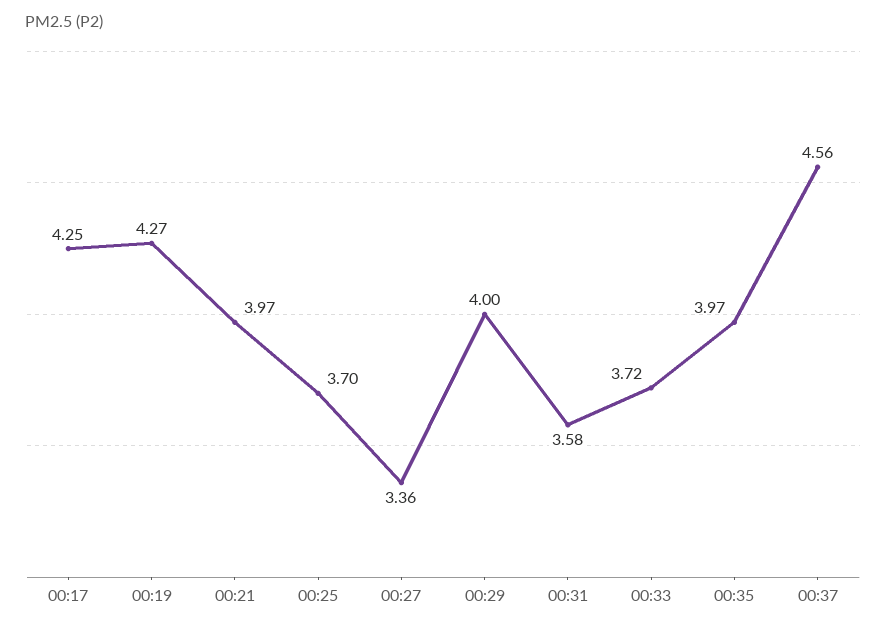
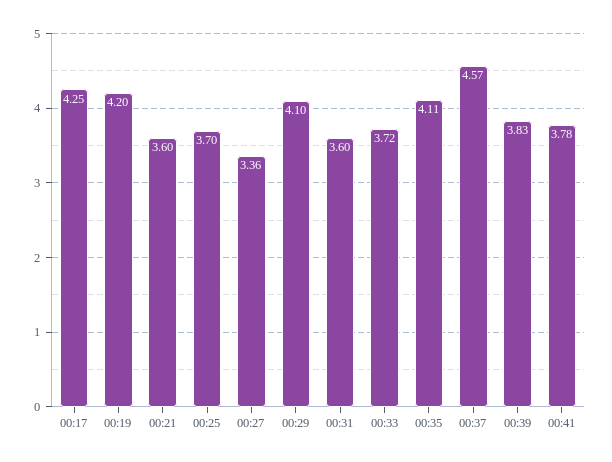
00:19: 4.27 -> 4.2
00:21: 3.97 -> 3.6
00:29: 4 -> 4.1
00:31: 3.58 -> 3.6
00:35: 3.97 -> 4.11
00:37: 4.56 -> 4.57
00:39: none -> 3.83
00:41: none -> 3.78

